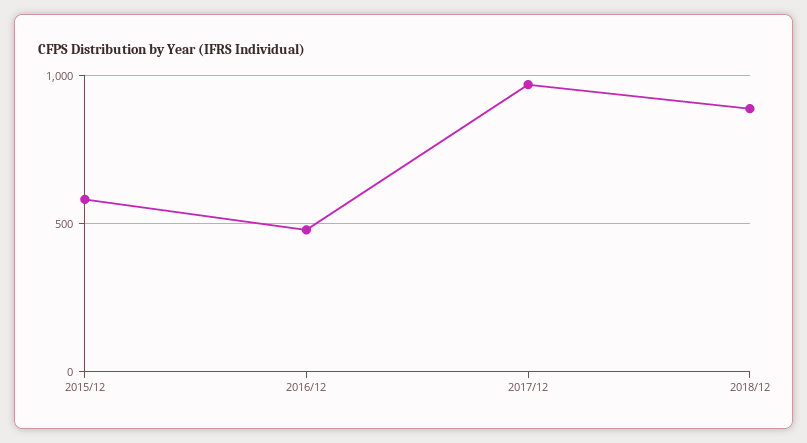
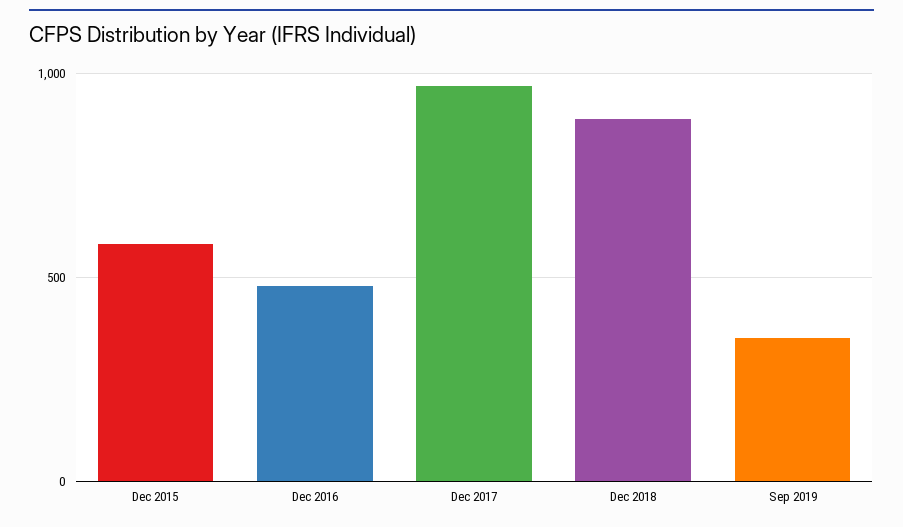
Sep 2019: none -> 350

